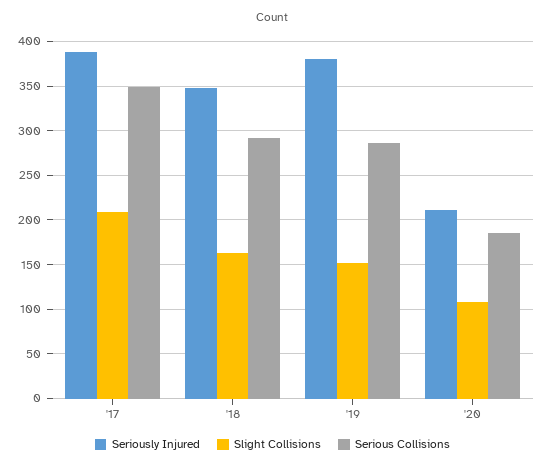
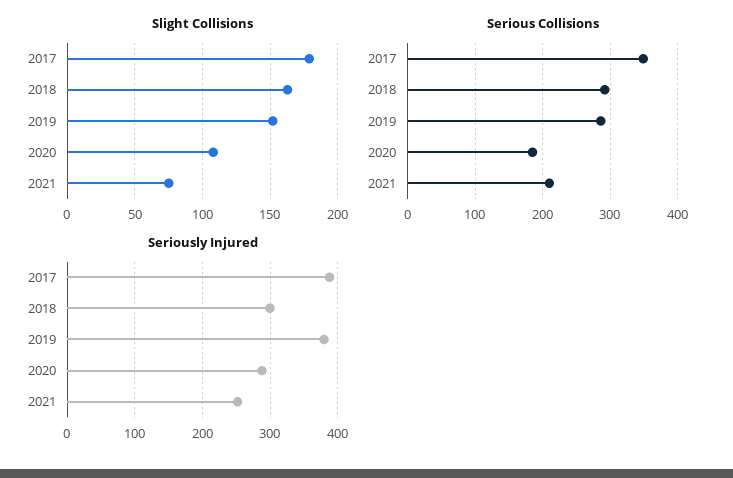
Slight Collisions, '17: 210 -> 180
Seriously Injured, '18: 350 -> 300
Seriously Injured, '20: 210 -> 290
Slight Collisions, 2021: none -> 75
Serious Collisions, 2021: none -> 210
Seriously Injured, 2021: none -> 250

